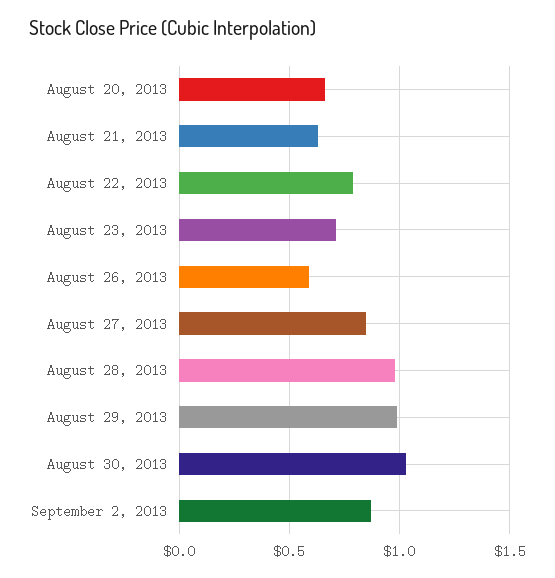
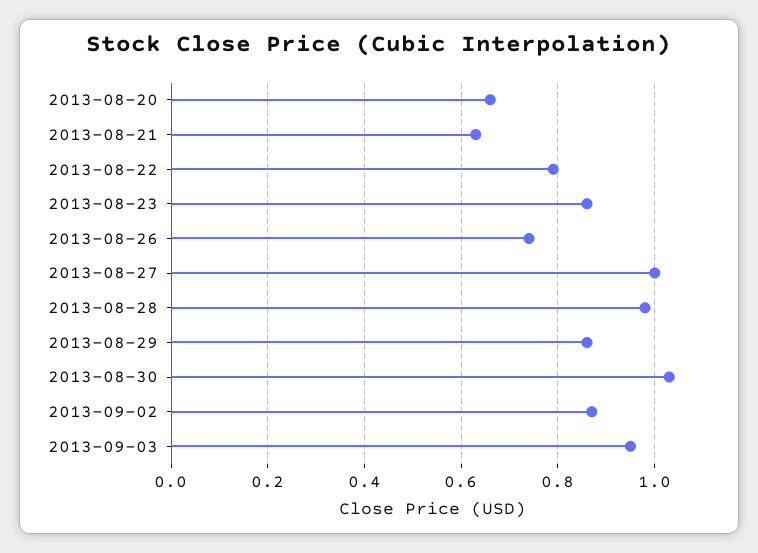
August 23, 2013: 0.7 -> 0.85
August 26, 2013: 0.6 -> 0.75
August 27, 2013: 0.85 -> 1
August 29, 2013: 1 -> 0.85
2013-09-03: none -> 0.95

